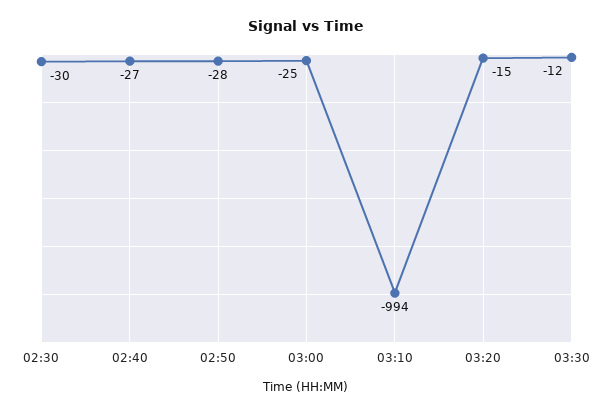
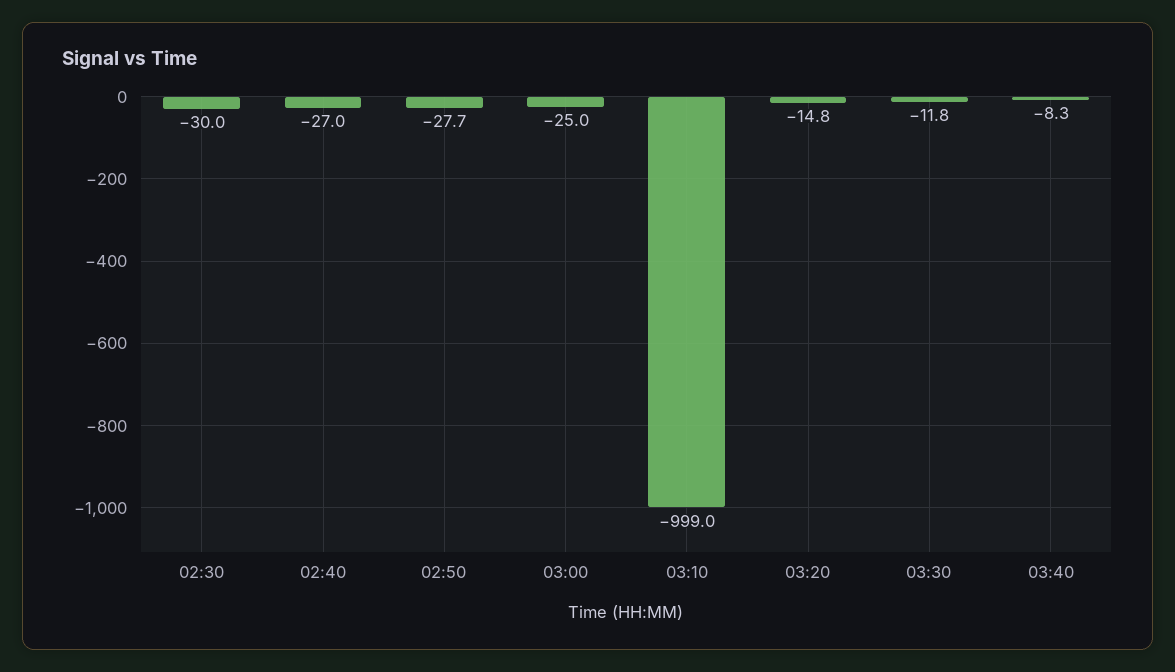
03:10: -994 -> -999
03:40: none -> -8.3

